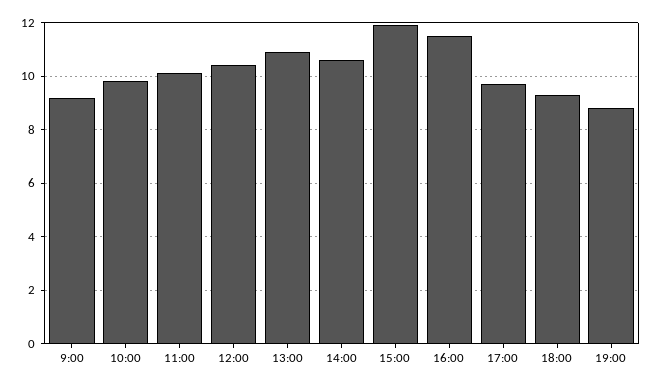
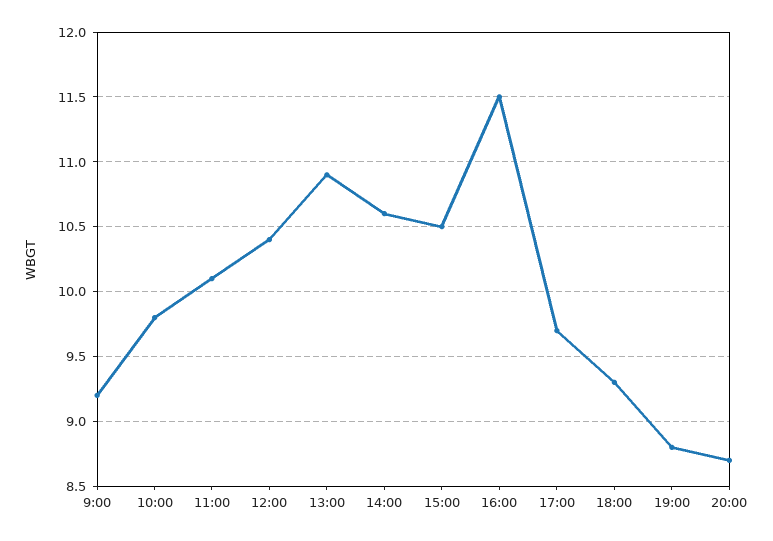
15:00: 12 -> 10.5
20:00: none -> 8.7

